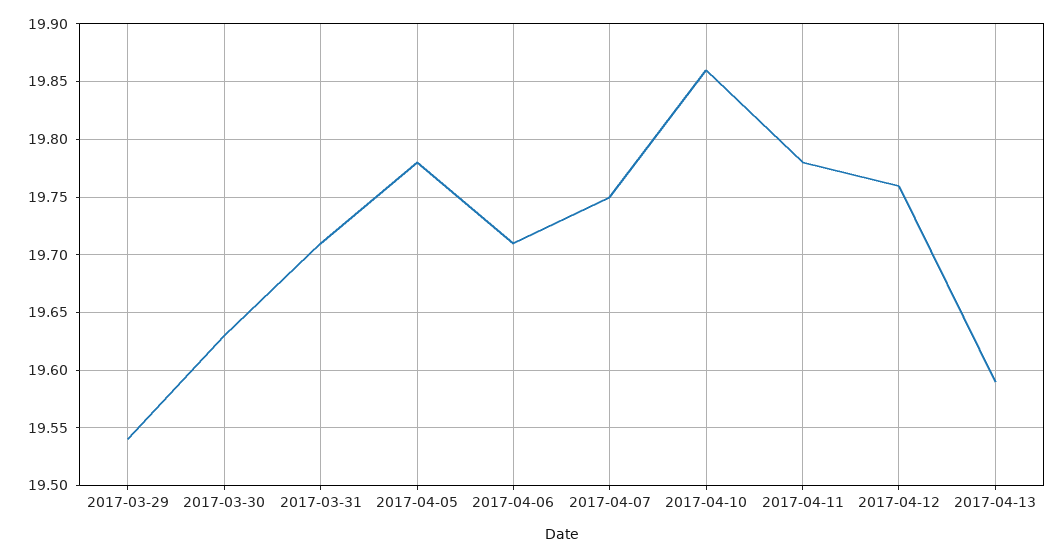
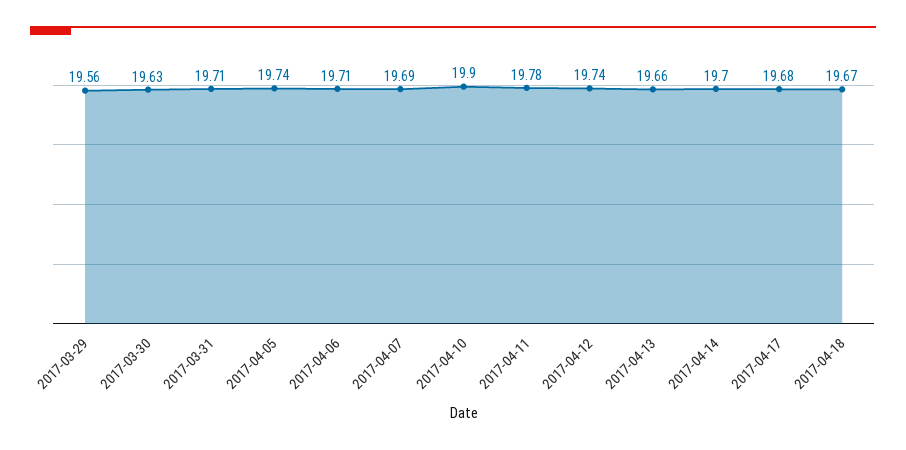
2017-03-29: 19.54 -> 19.56
2017-04-05: 19.78 -> 19.74
2017-04-07: 19.75 -> 19.69
2017-04-10: 19.86 -> 19.9
2017-04-12: 19.76 -> 19.74
2017-04-13: 19.59 -> 19.66
2017-04-14: none -> 19.7
2017-04-17: none -> 19.68
2017-04-18: none -> 19.67

